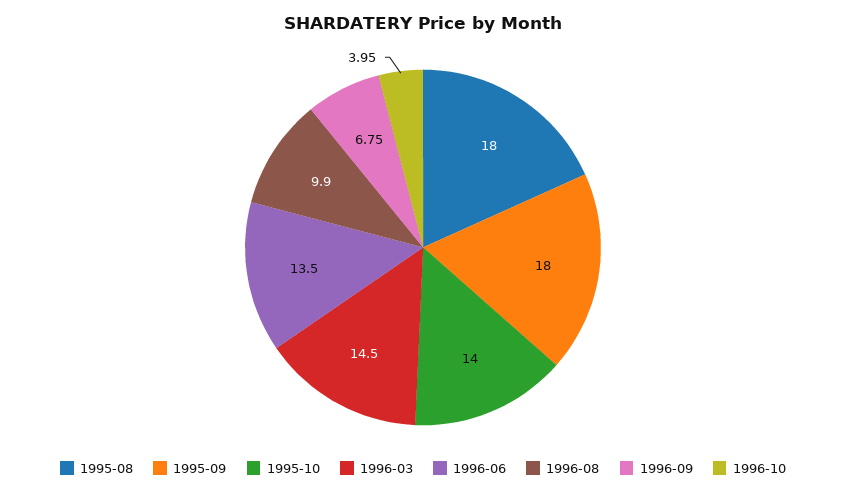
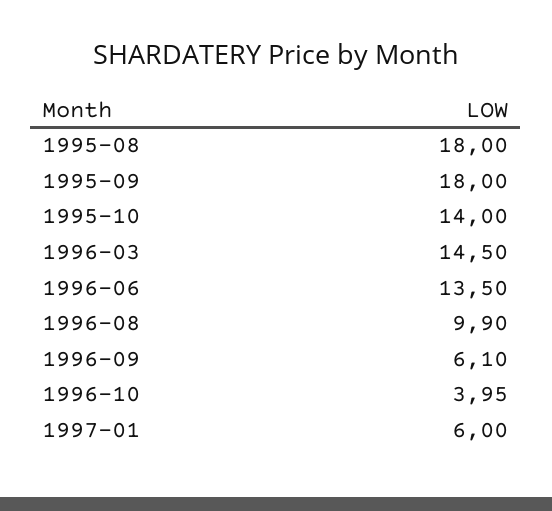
1996-09: 6.75 -> 6.1
1997-01: none -> 6

